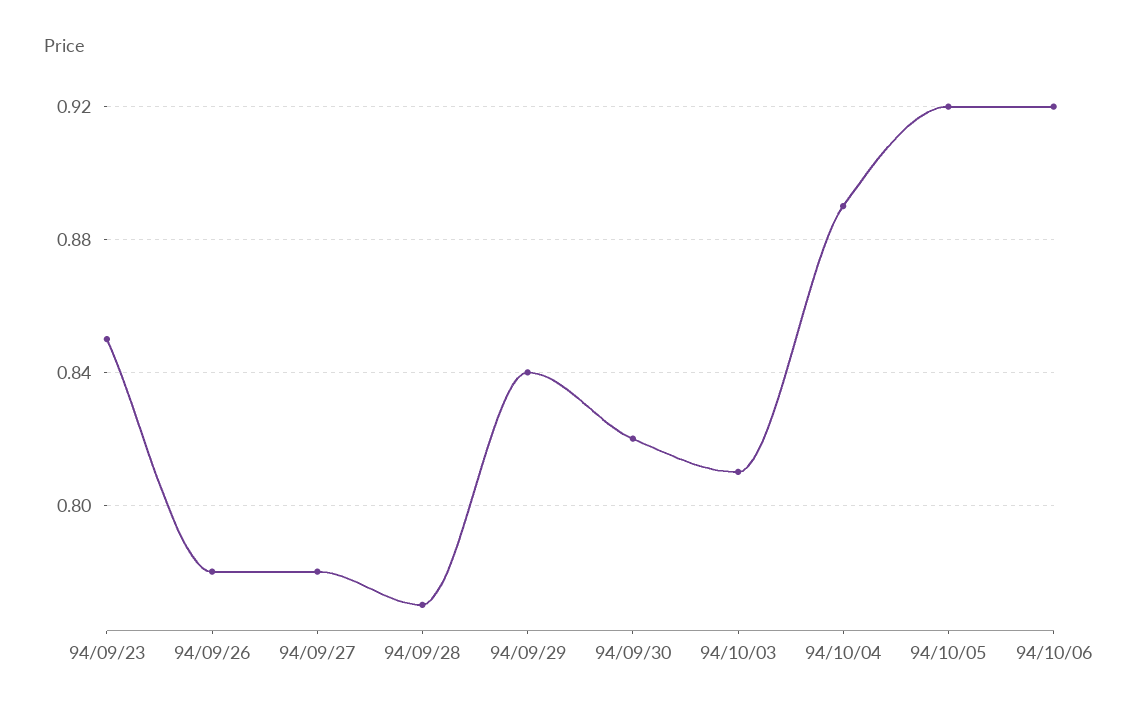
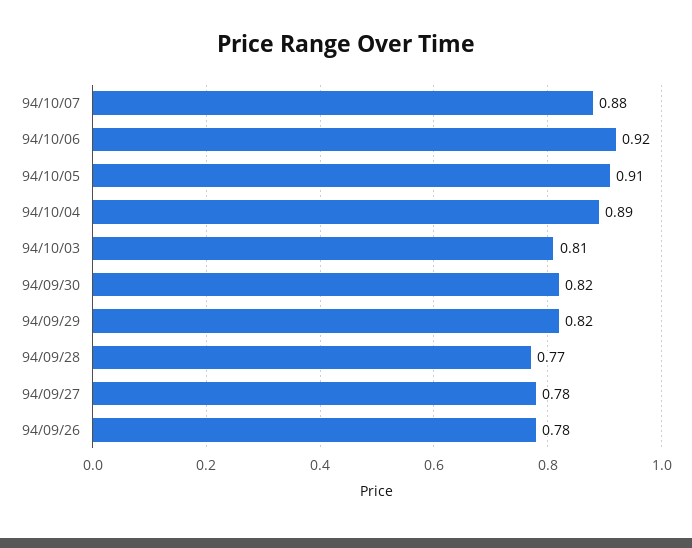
94/09/23: 0.85 -> none
94/09/29: 0.84 -> 0.82
94/10/05: 0.92 -> 0.91
94/10/07: none -> 0.88

